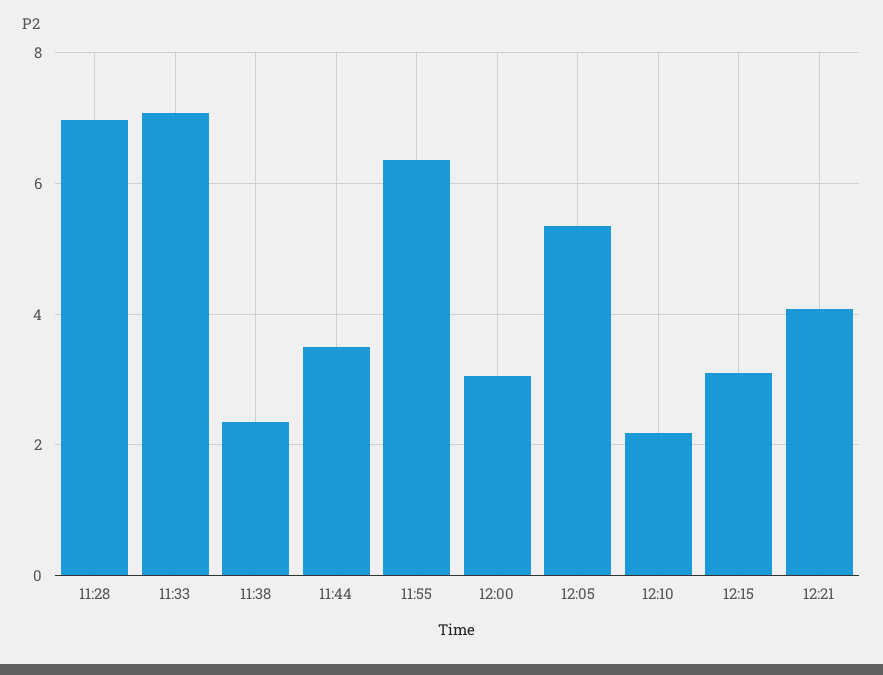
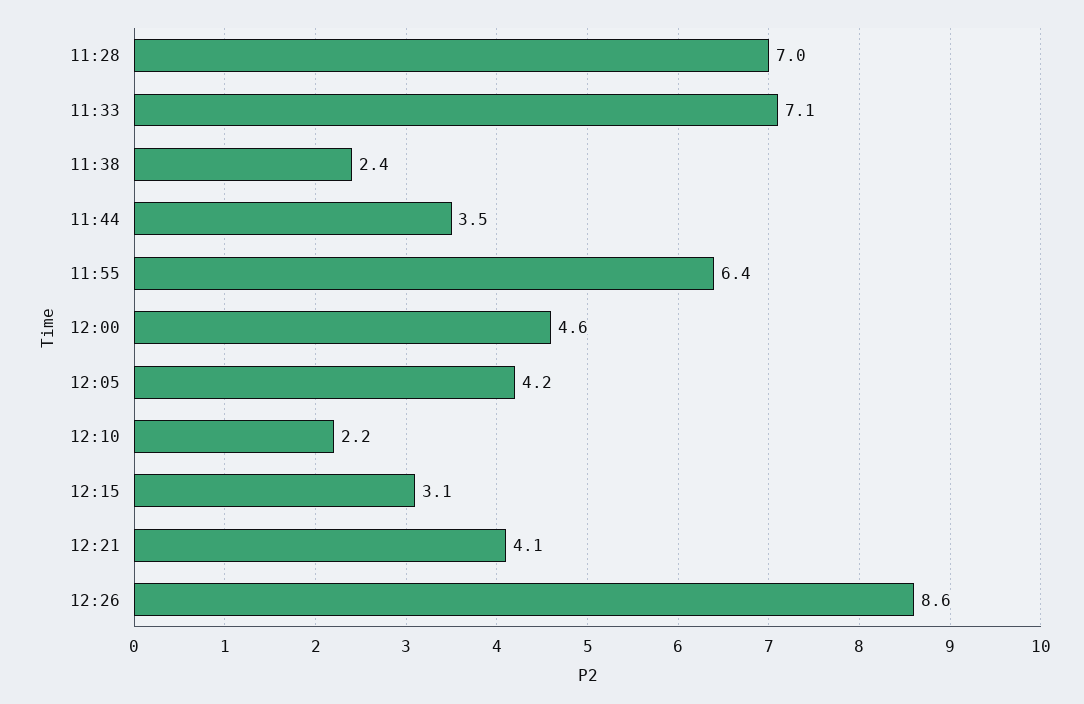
12:00: 3 -> 4.6
12:05: 5.4 -> 4.2
12:26: none -> 8.6

